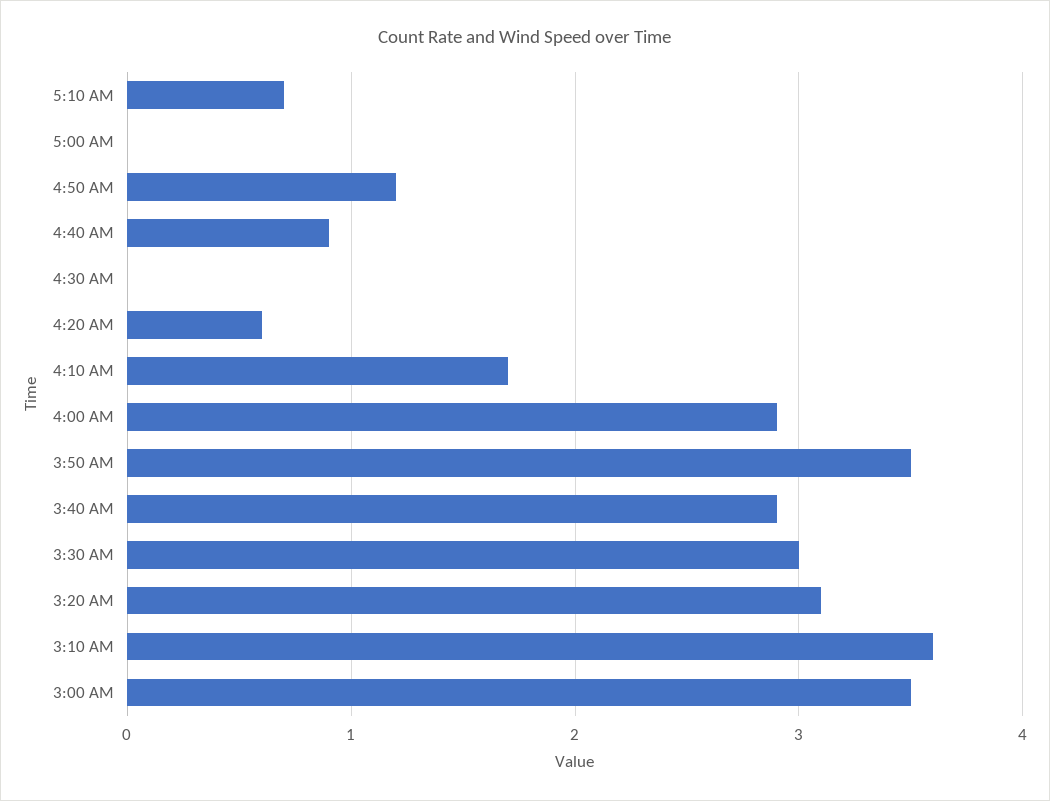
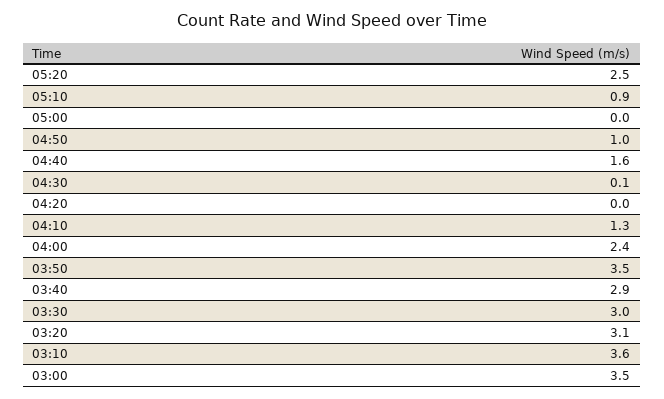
5:10 AM: 0.7 -> 0.9
4:50 AM: 1.2 -> 1
4:40 AM: 0.9 -> 1.6
4:30 AM: 0 -> 0.1
4:20 AM: 0.6 -> 0
4:10 AM: 1.7 -> 1.3
4:00 AM: 2.9 -> 2.4
05:20: none -> 2.5

